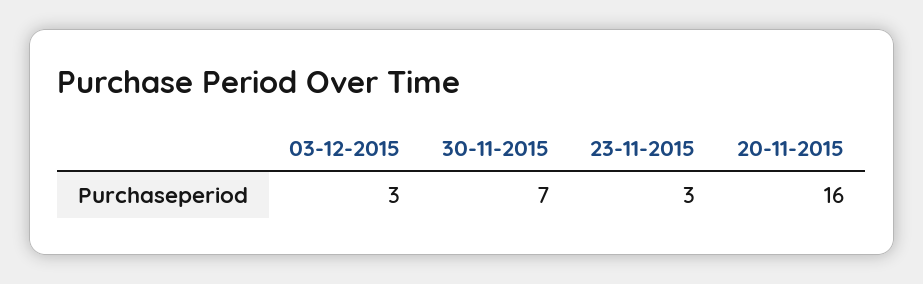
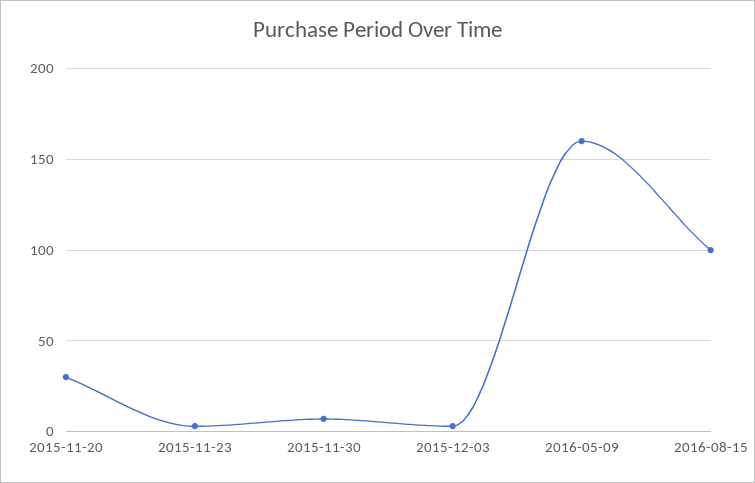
20-11-2015: 16 -> 30
2016-05-09: none -> 160
2016-08-15: none -> 100

